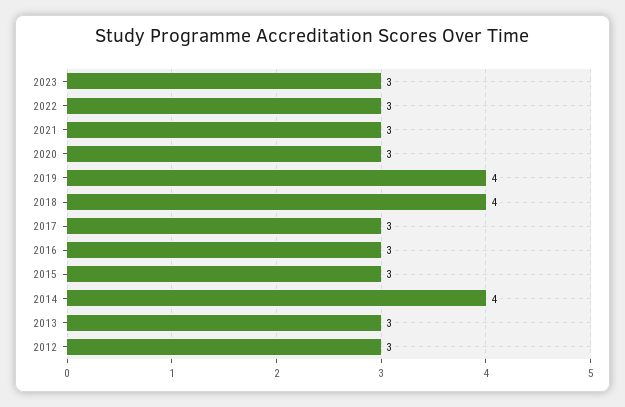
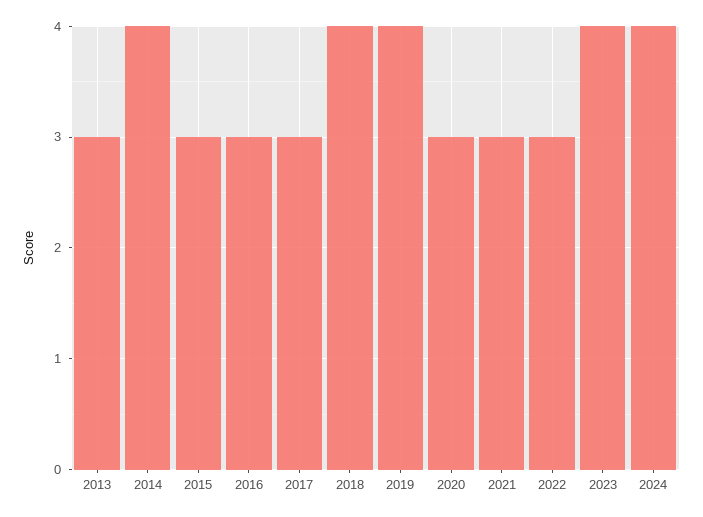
2023: 3 -> 4
2012: 3 -> none
2024: none -> 4

